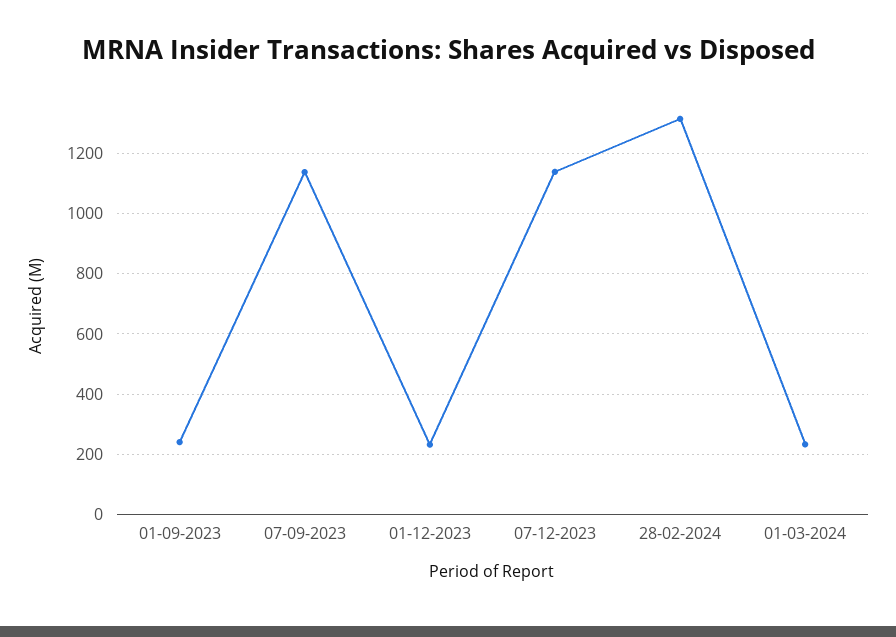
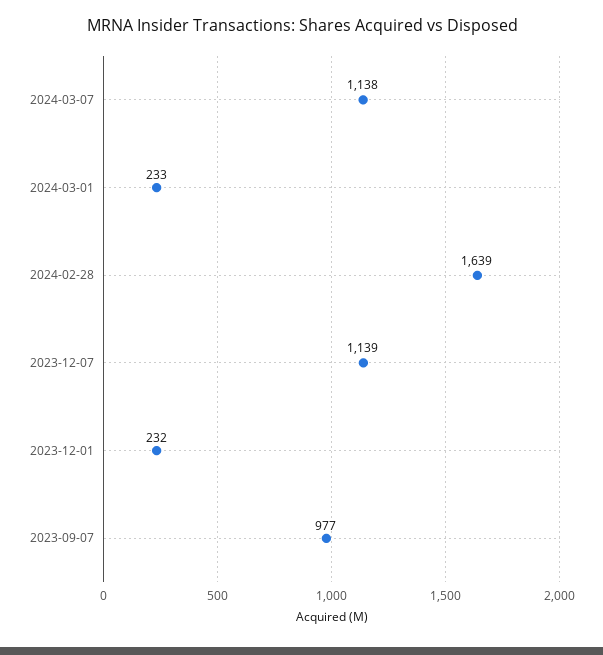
01-09-2023: 240 -> none
07-09-2023: 1140 -> 977
28-02-2024: 1320 -> 1639
2024-03-07: none -> 1138

